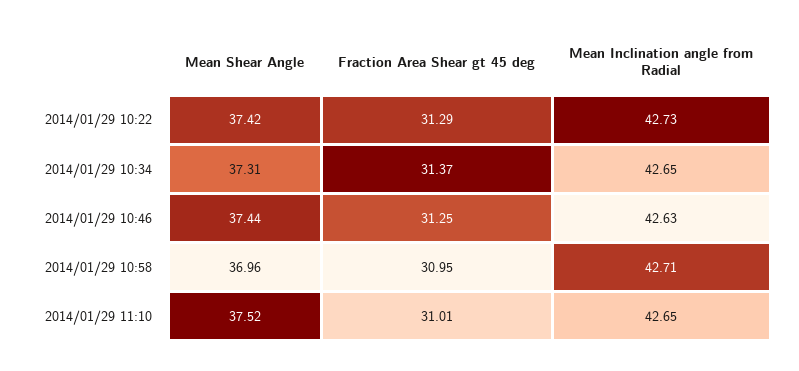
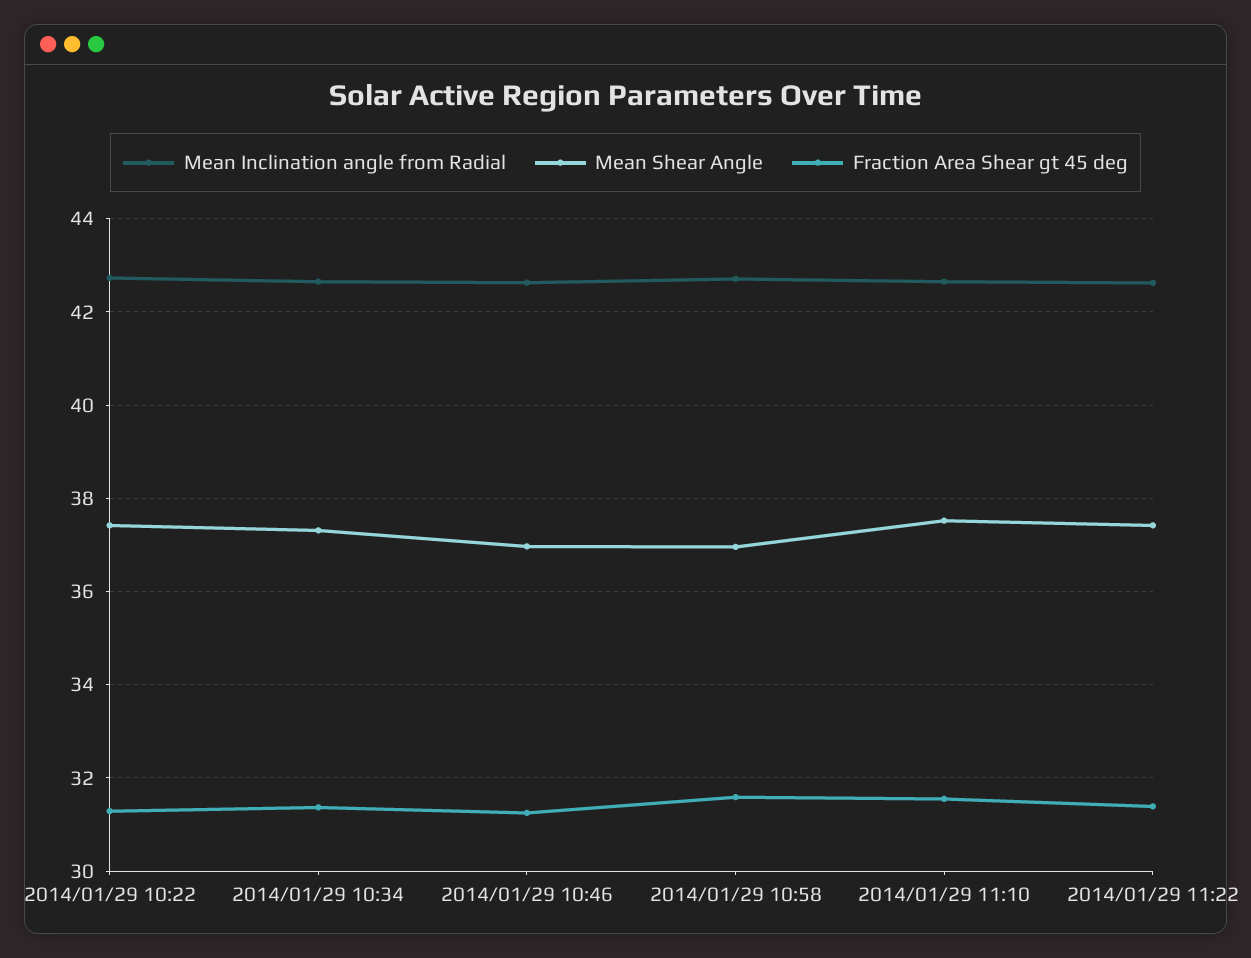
Mean Shear Angle, 2014/01/29 10:46: 37.44 -> 37
Fraction Area Shear gt 45 deg, 2014/01/29 10:58: 30.95 -> 31.6
Fraction Area Shear gt 45 deg, 2014/01/29 11:10: 31.01 -> 31.6
Mean Inclination angle from Radial, 2014/01/29 11:22: none -> 42.6
Mean Shear Angle, 2014/01/29 11:22: none -> 37.4
Fraction Area Shear gt 45 deg, 2014/01/29 11:22: none -> 31.4

